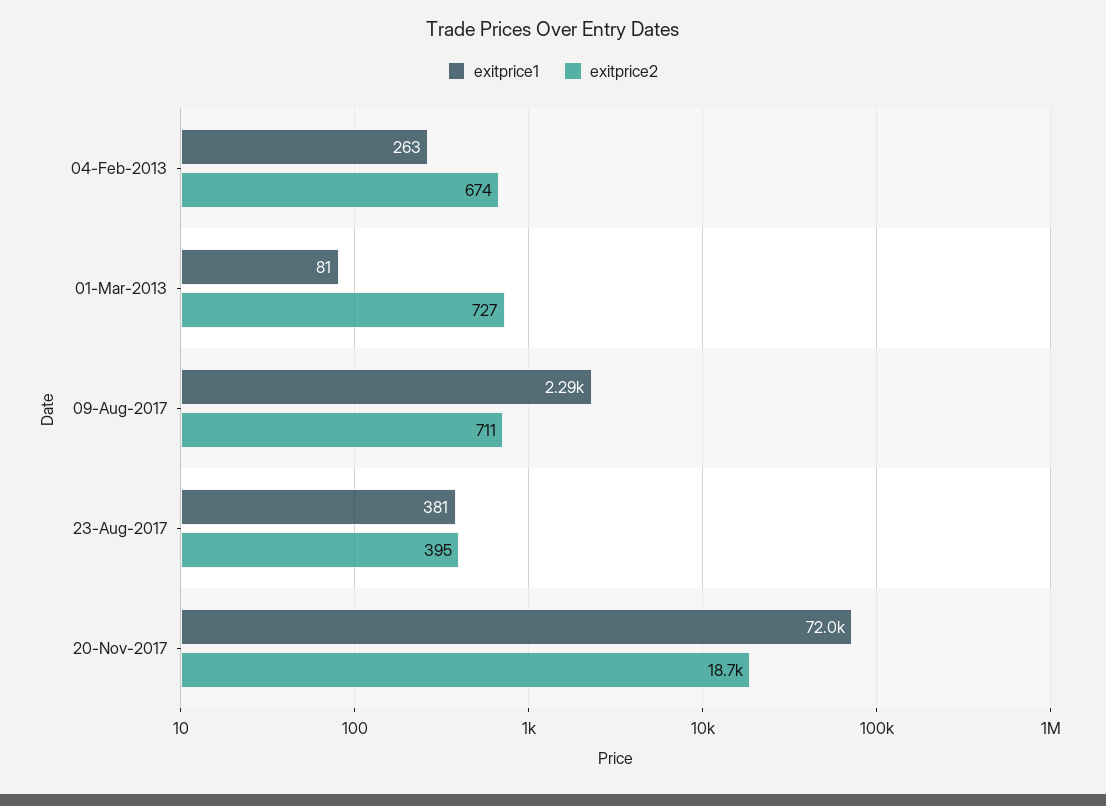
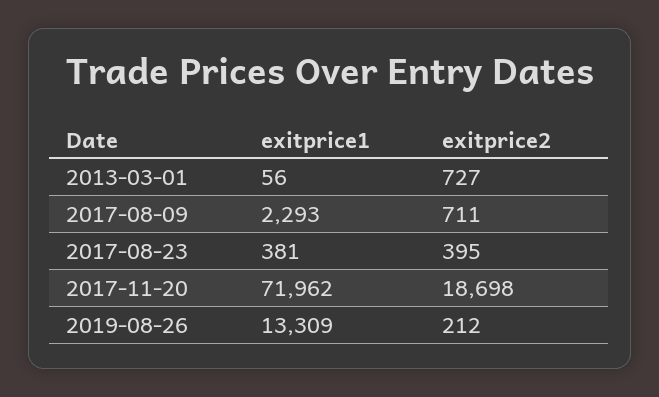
exitprice1, 04-Feb-2013: 263 -> none
exitprice2, 04-Feb-2013: 674 -> none
exitprice1, 01-Mar-2013: 81 -> 56
exitprice1, 2019-08-26: none -> 13309
exitprice2, 2019-08-26: none -> 212

